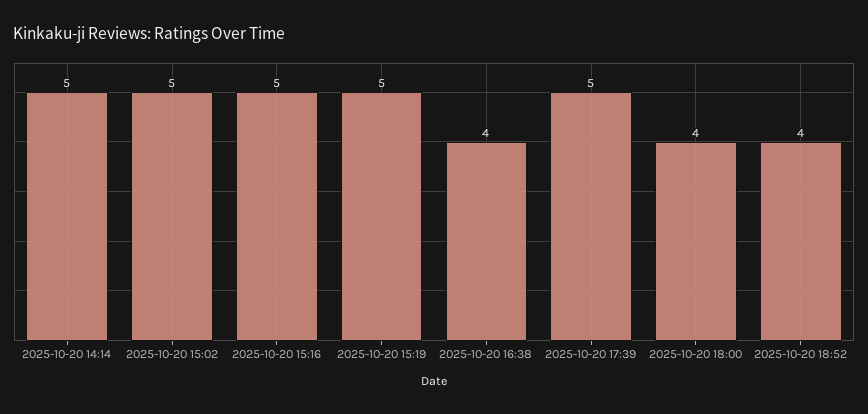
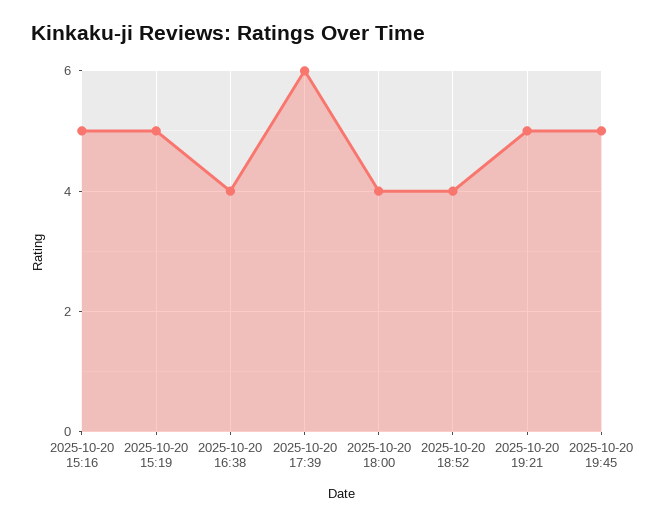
2025-10-20 14:14: 5 -> none
2025-10-20 15:02: 5 -> none
2025-10-20 17:39: 5 -> 6
2025-10-20 19:21: none -> 5
2025-10-20 19:45: none -> 5

